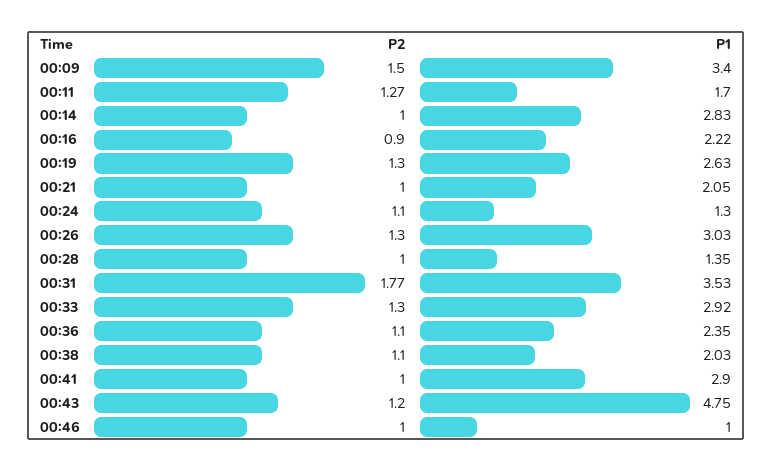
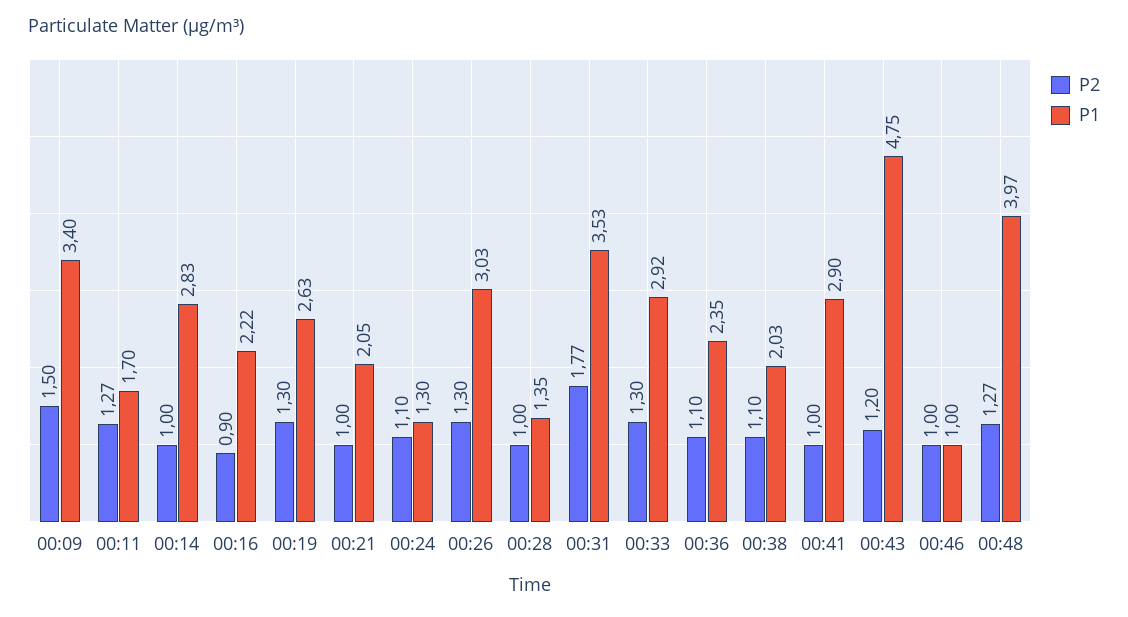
P2, 00:48: none -> 1.27
P1, 00:48: none -> 3.97

